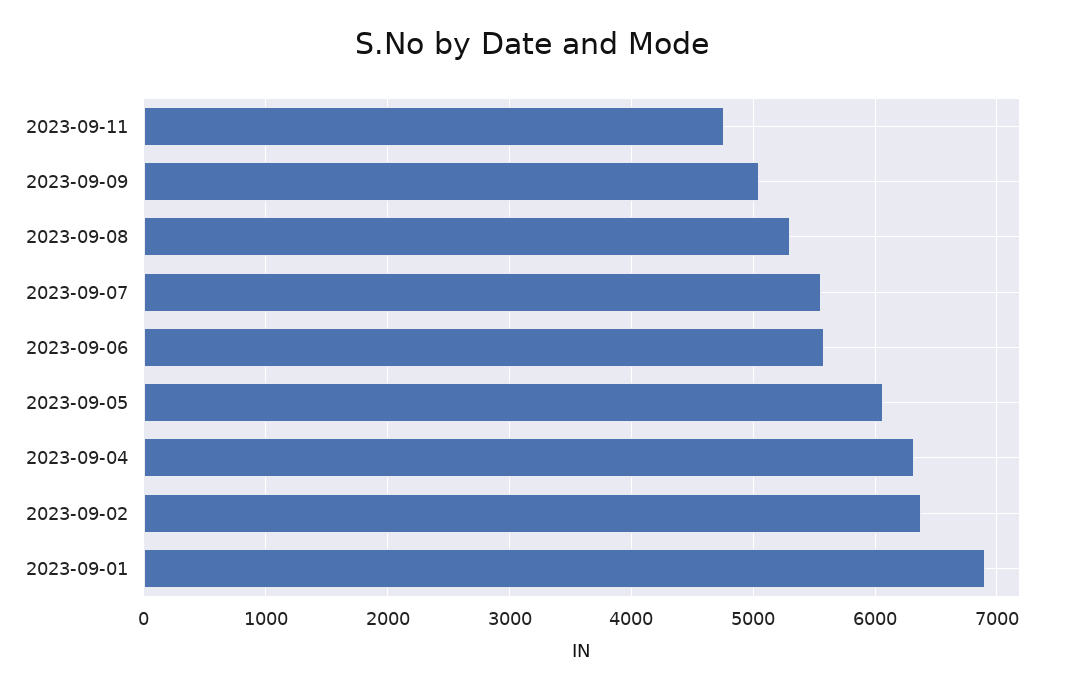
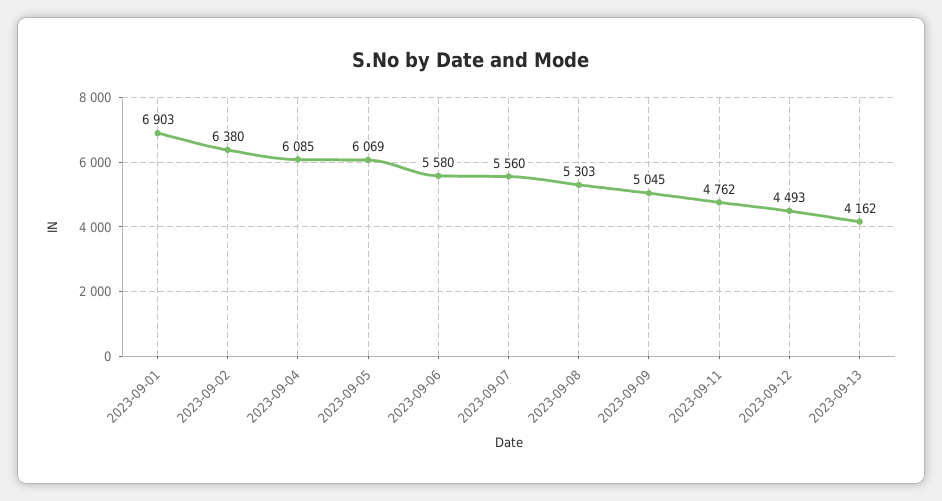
2023-09-04: 6300 -> 6085
2023-09-12: none -> 4493
2023-09-13: none -> 4162

